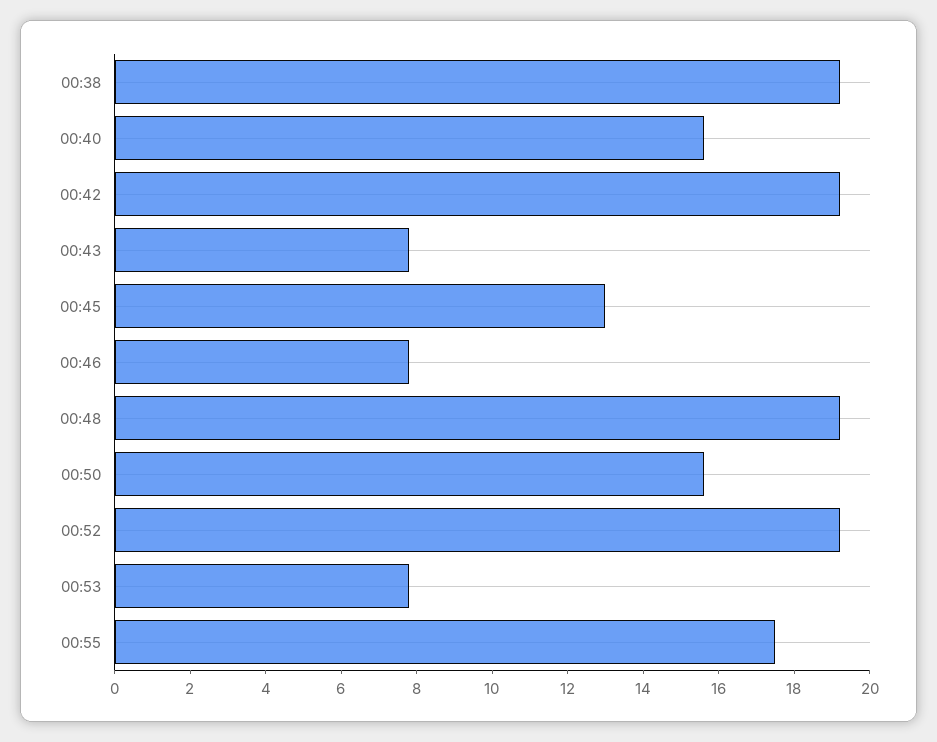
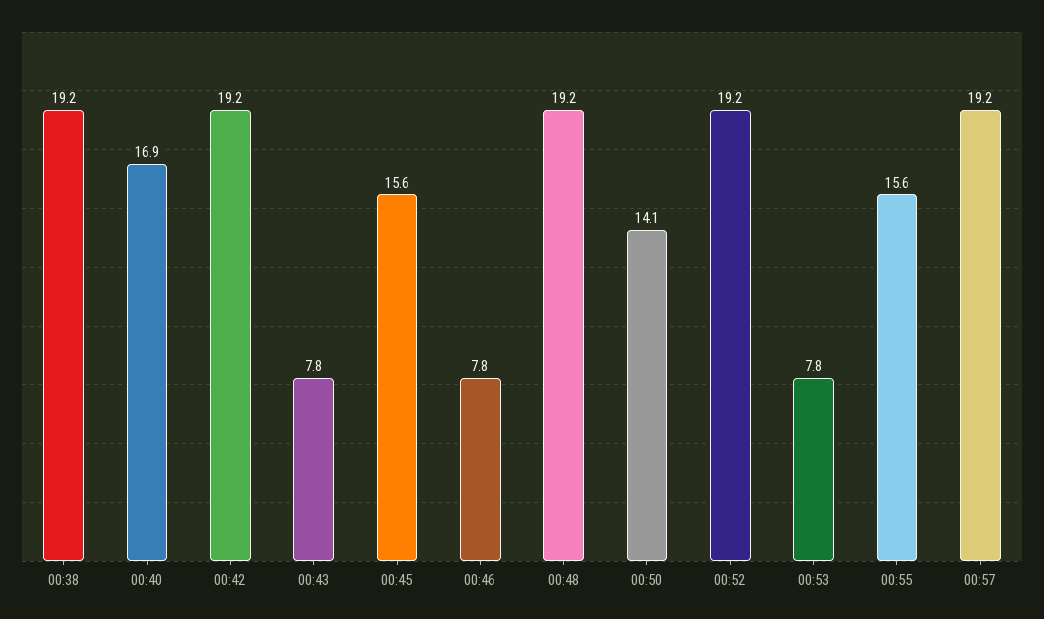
00:40: 15.5 -> 16.9
00:45: 13 -> 15.6
00:50: 15.5 -> 14.1
00:55: 17.5 -> 15.6
00:57: none -> 19.2

